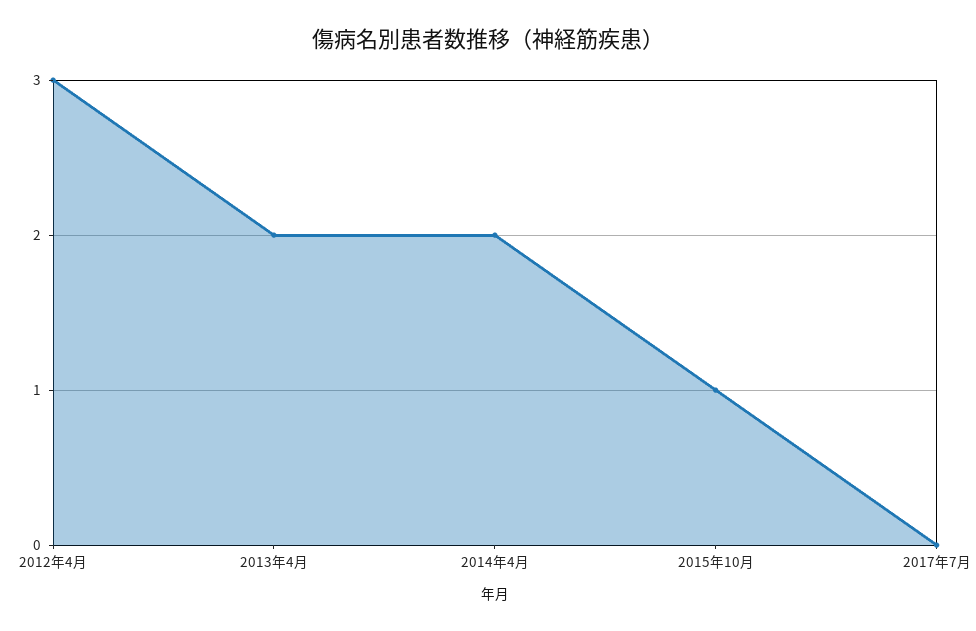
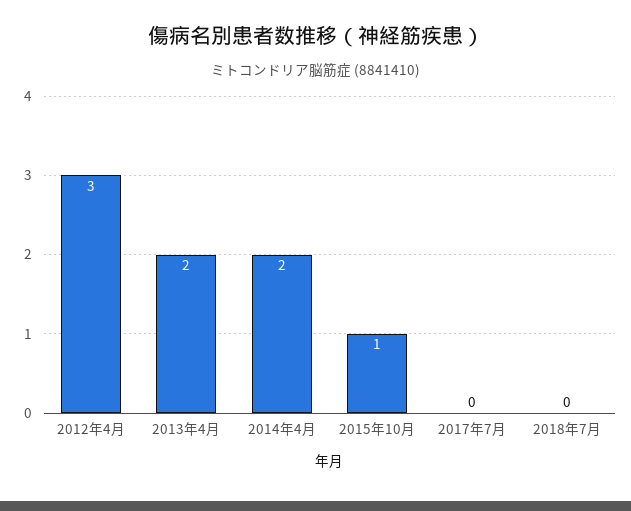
2018年7月: none -> 0

